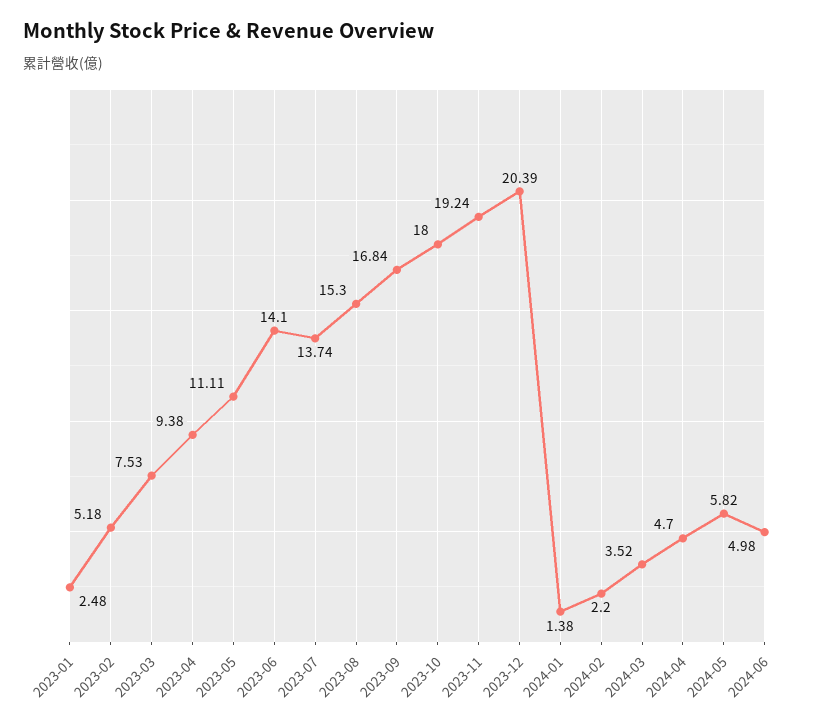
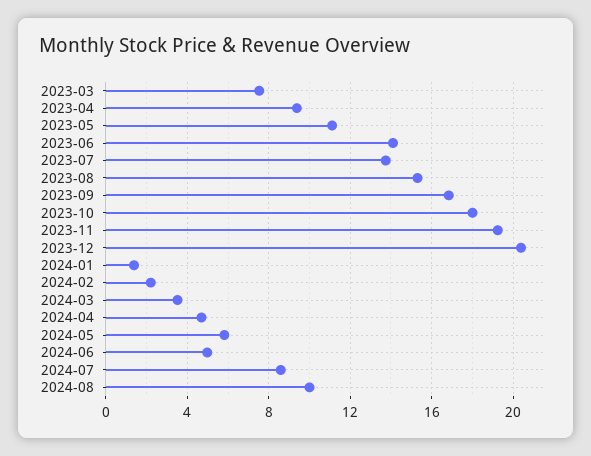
2023-01: 2.48 -> none
2023-02: 5.18 -> none
2024-07: none -> 8.5
2024-08: none -> 10

